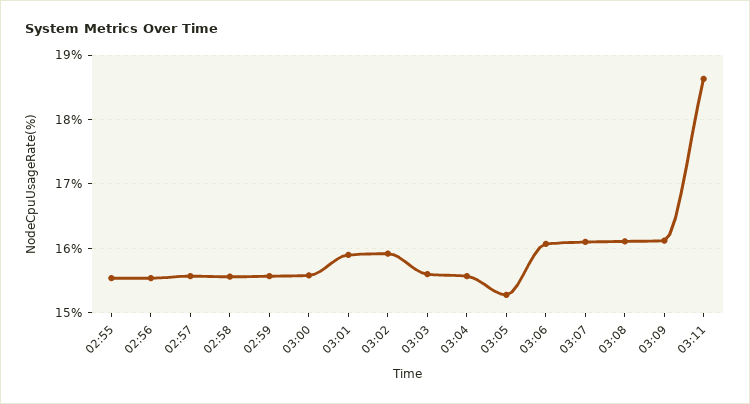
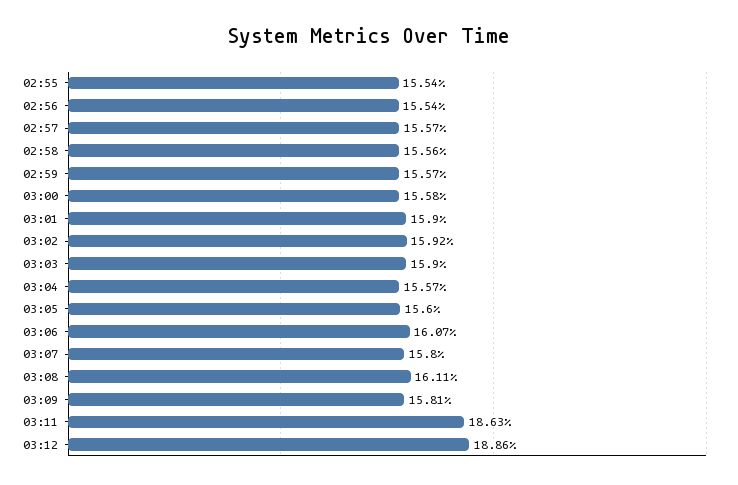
03:03: 15.6 -> 15.9
03:05: 15.3 -> 15.6
03:07: 16.1 -> 15.8
03:09: 16.1 -> 15.81
03:12: none -> 18.86

